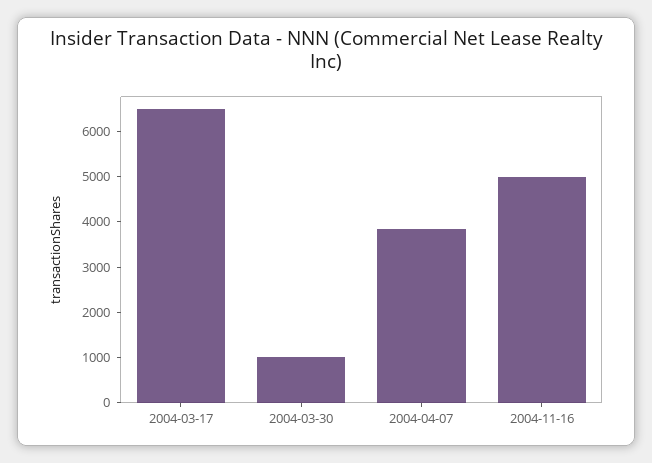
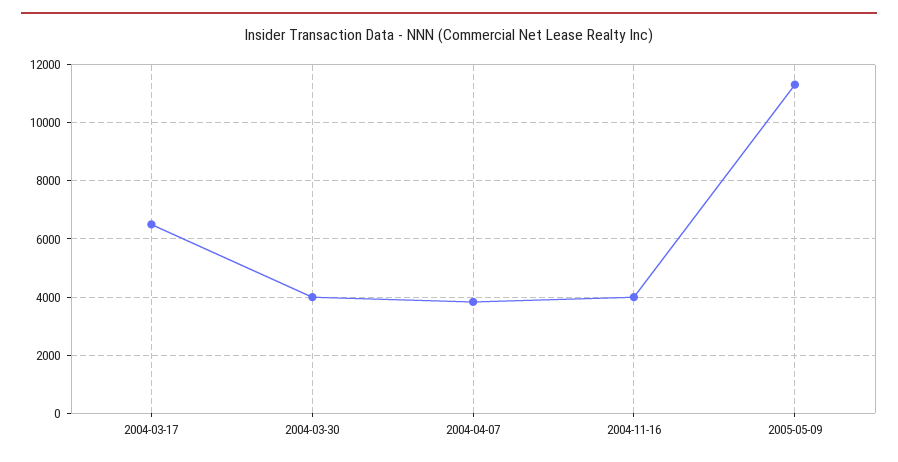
2004-03-30: 1000 -> 4000
2004-11-16: 5000 -> 4000
2005-05-09: none -> 11250

